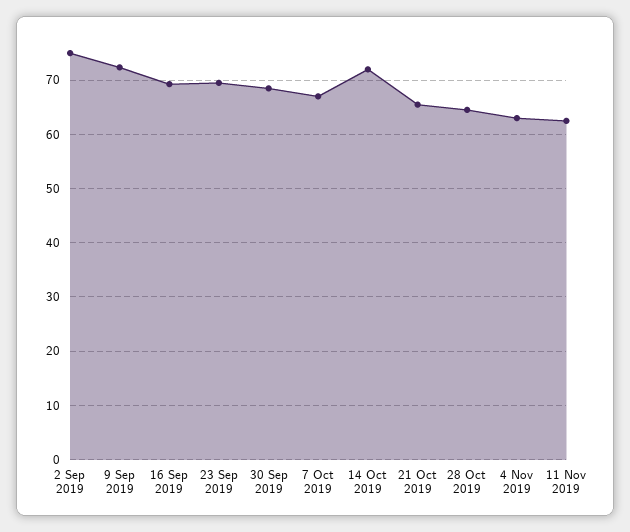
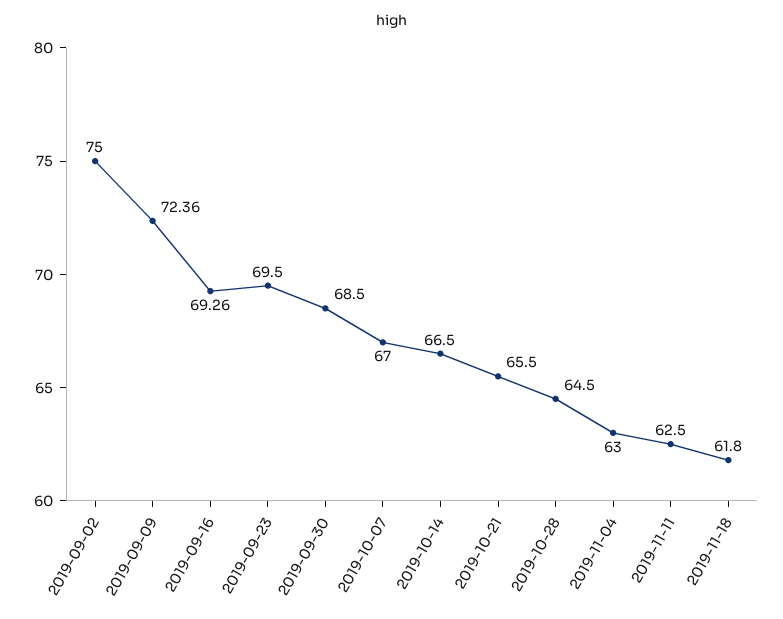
14 Oct 2019: 72 -> 66.5
2019-11-18: none -> 61.8

